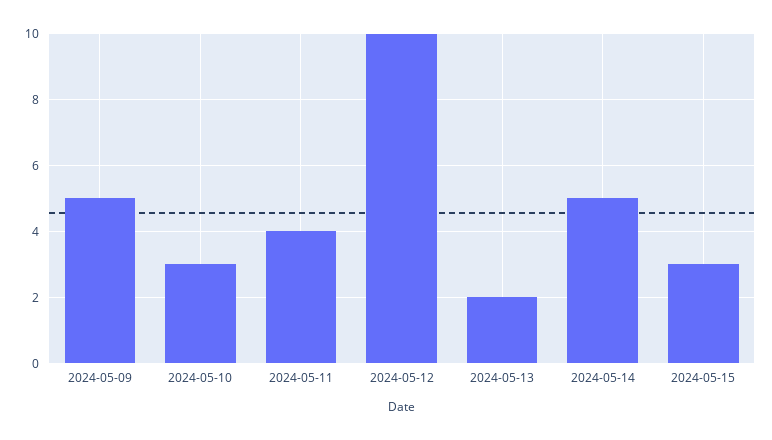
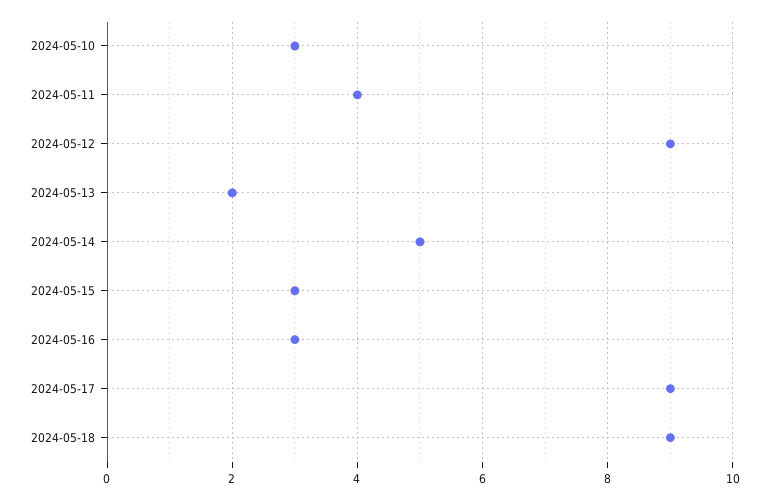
2024-05-09: 5 -> none
2024-05-12: 10 -> 9
2024-05-16: none -> 3
2024-05-17: none -> 9
2024-05-18: none -> 9

